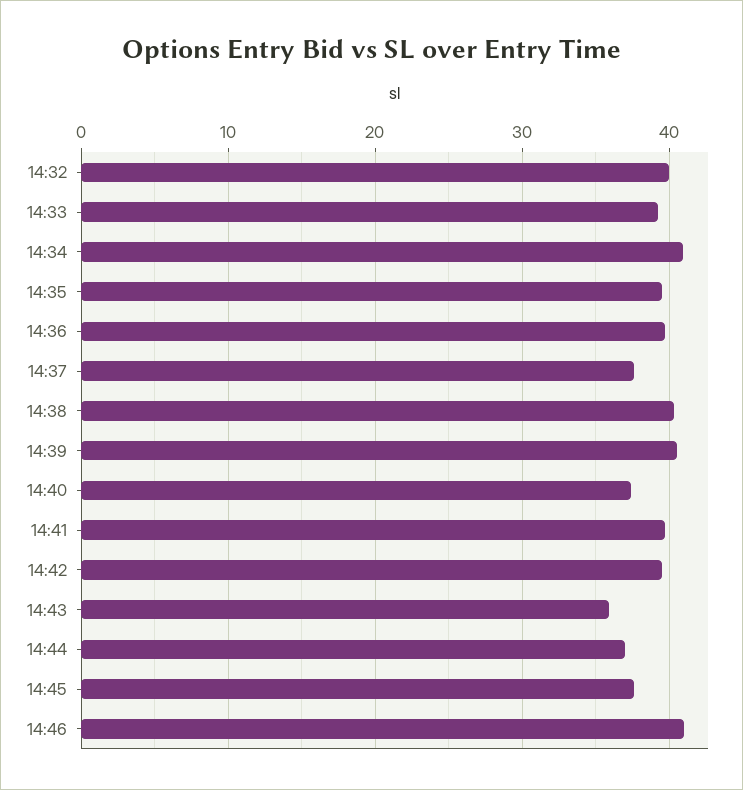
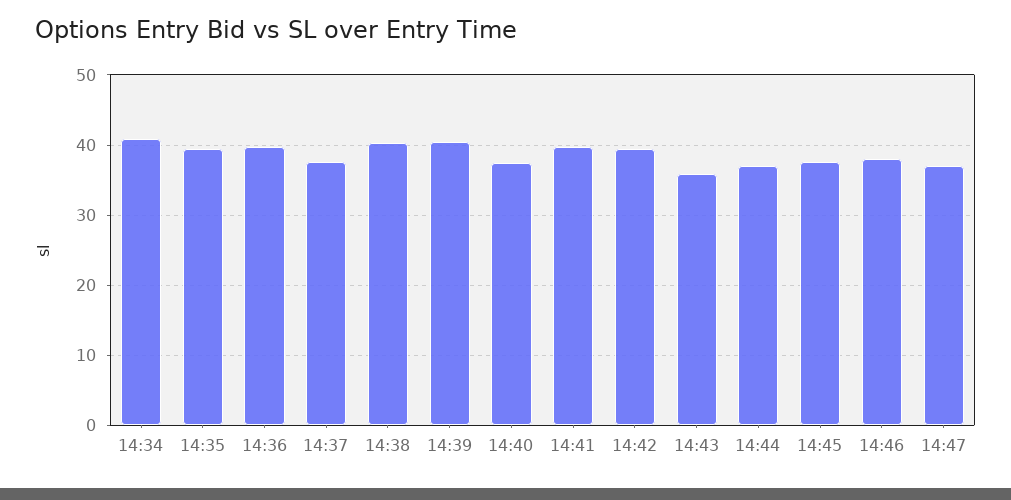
14:32: 40 -> none
14:33: 39 -> none
14:46: 41 -> 38
14:47: none -> 37

